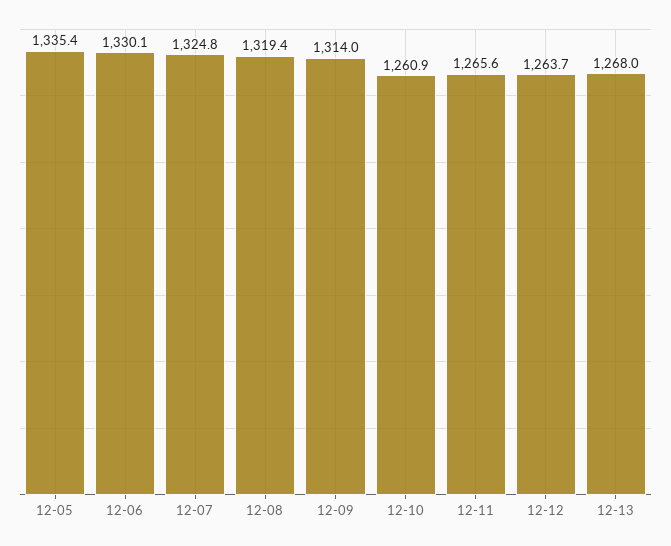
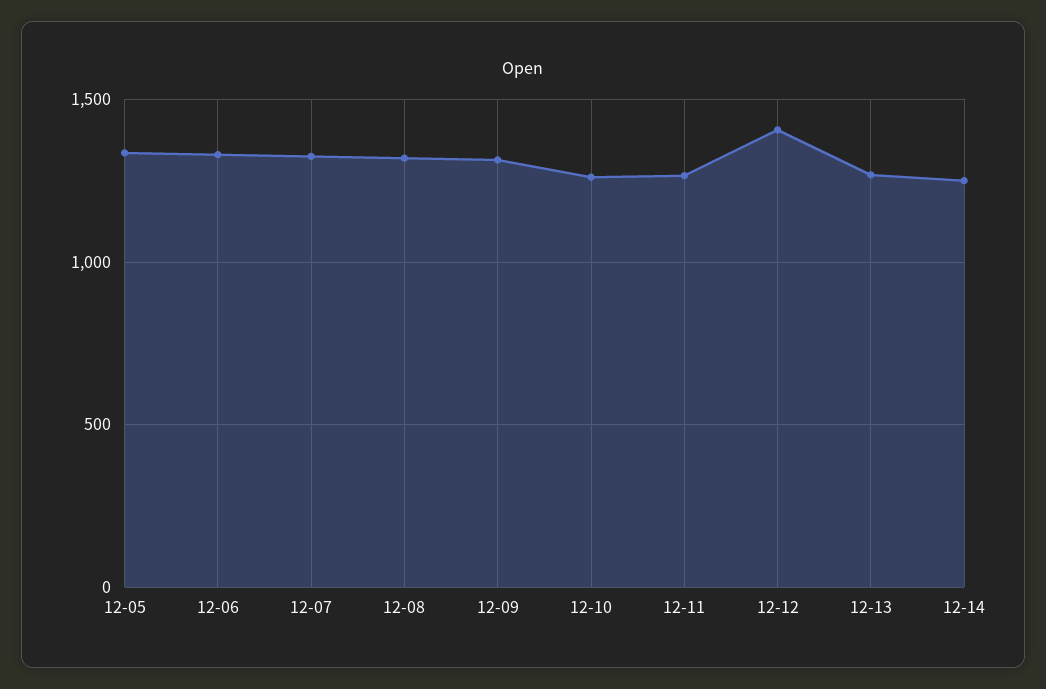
12-12: 1263.7 -> 1400
12-14: none -> 1250

